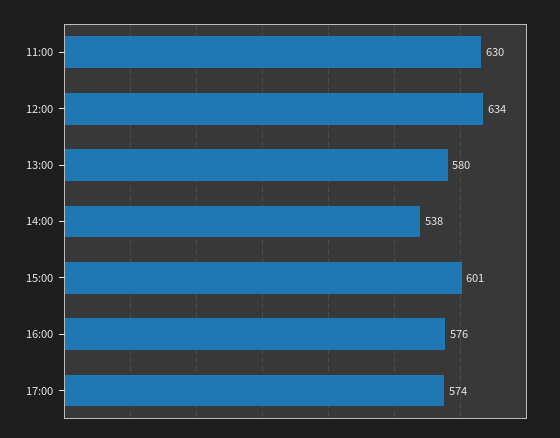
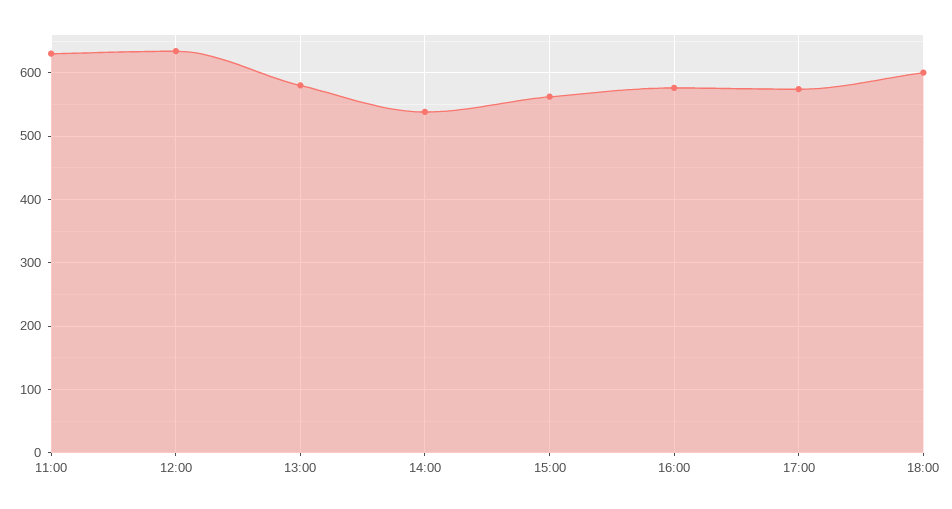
15:00: 601 -> 560
18:00: none -> 600

